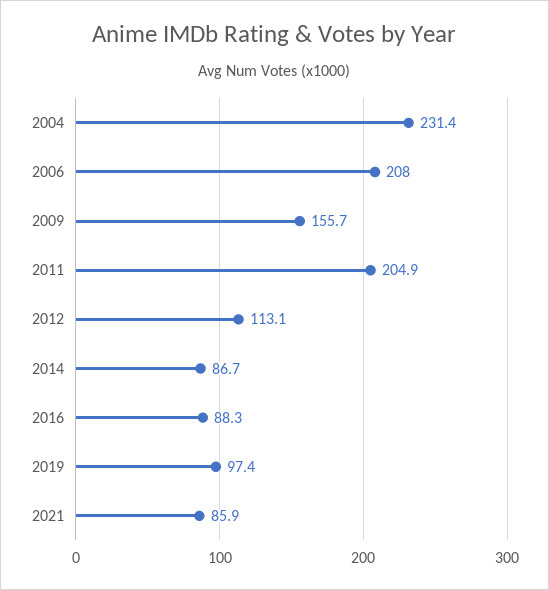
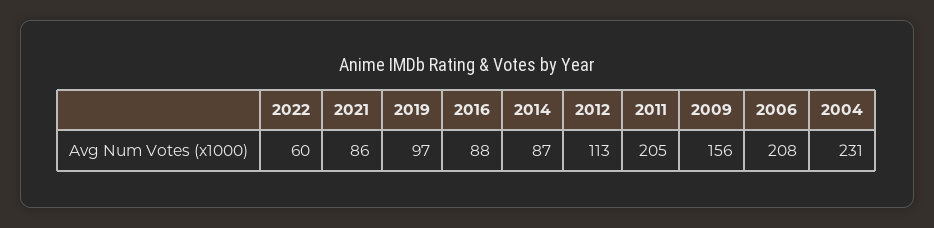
2022: none -> 60

